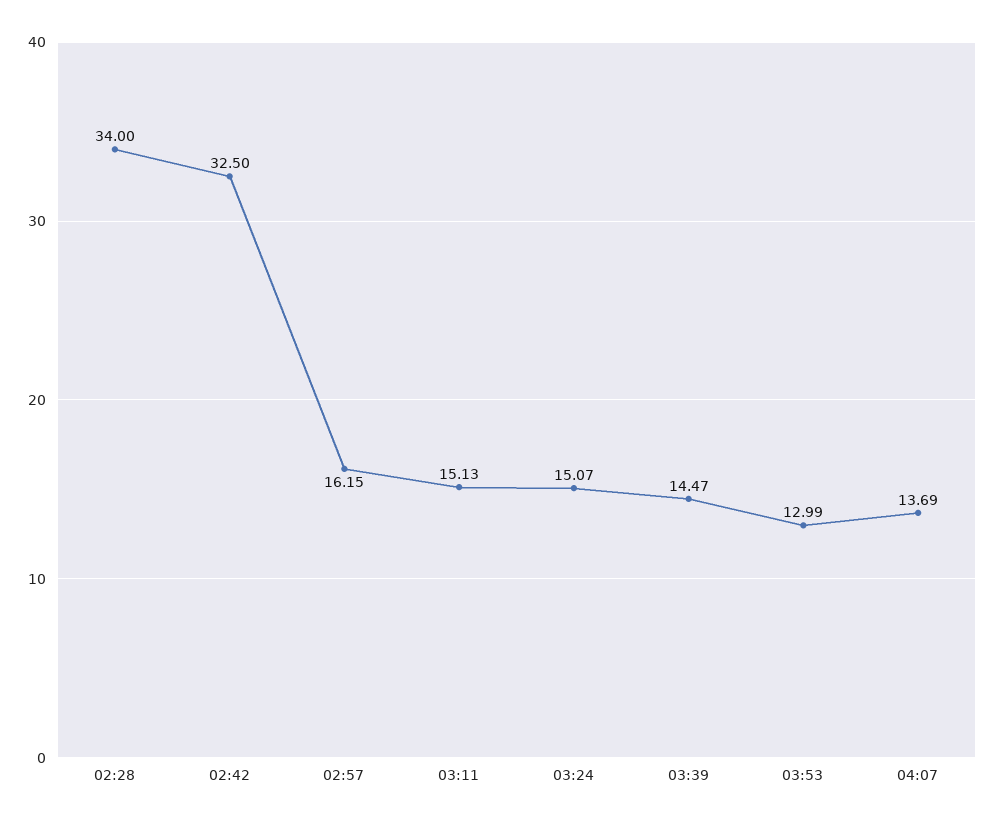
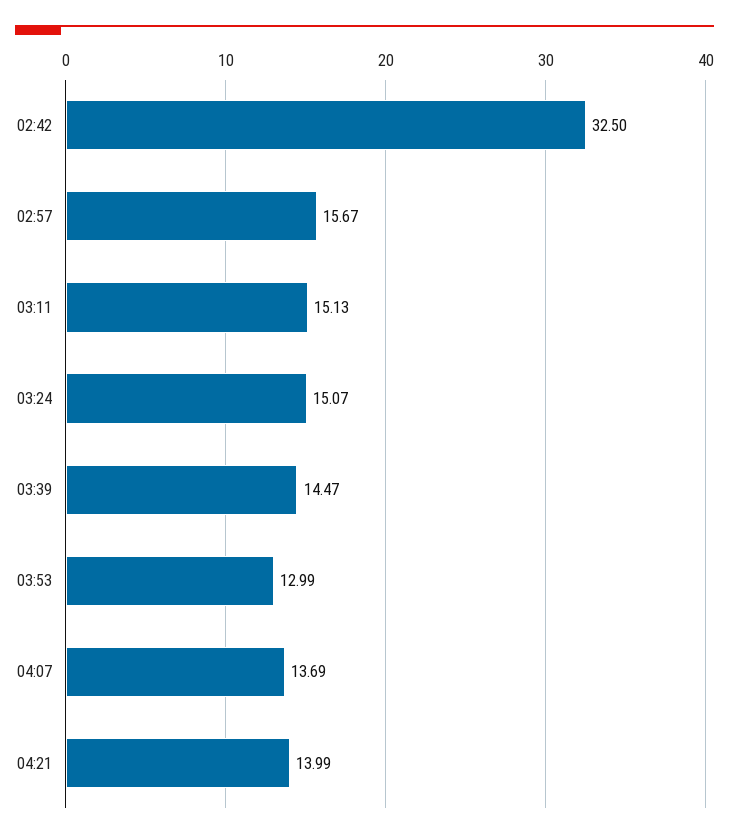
02:28: 34 -> none
02:57: 16.15 -> 15.67
04:21: none -> 13.99

